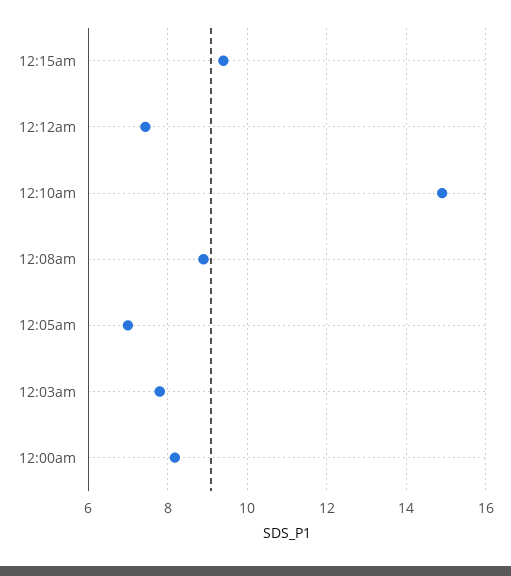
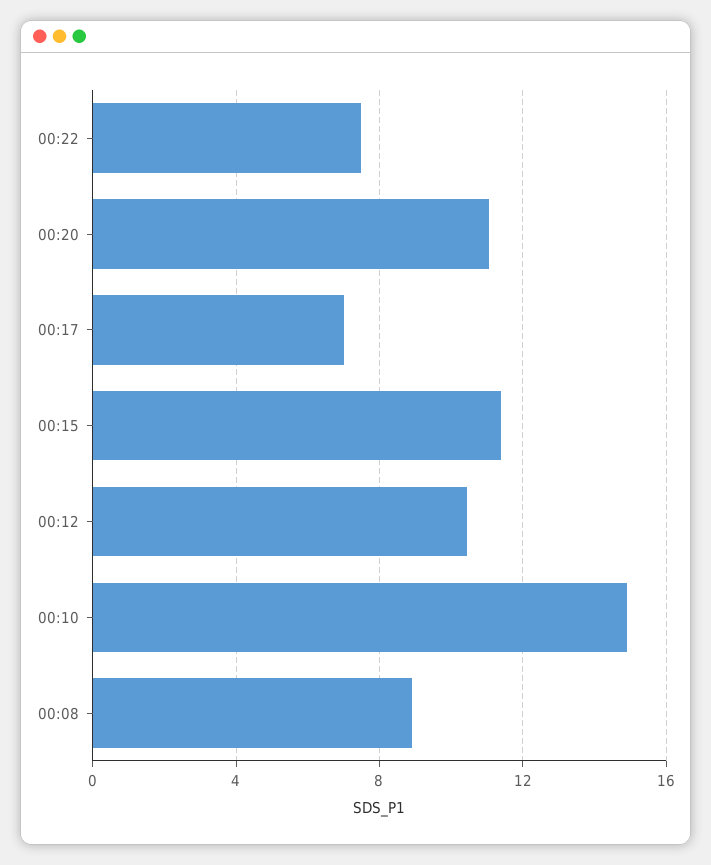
12:15am: 9.4 -> 11.5
12:12am: 7.4 -> 10.5
12:05am: 7 -> none
12:03am: 7.8 -> none
12:00am: 8.2 -> none
00:22: none -> 7.5
00:20: none -> 11
00:17: none -> 7

